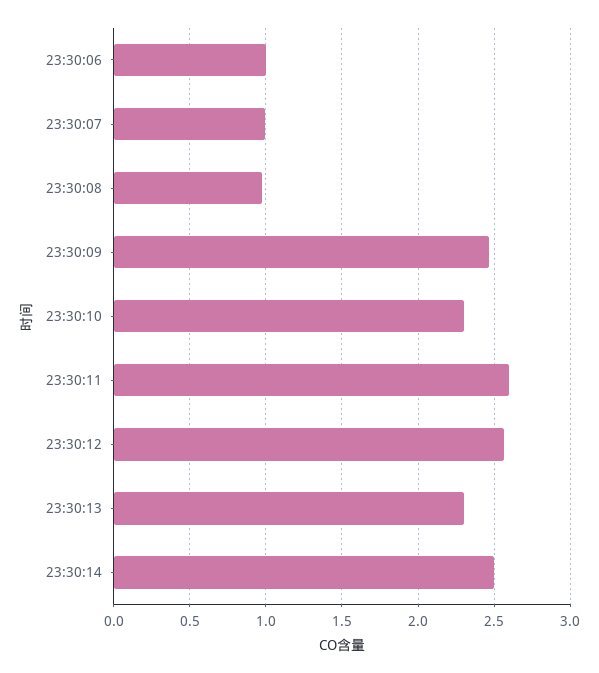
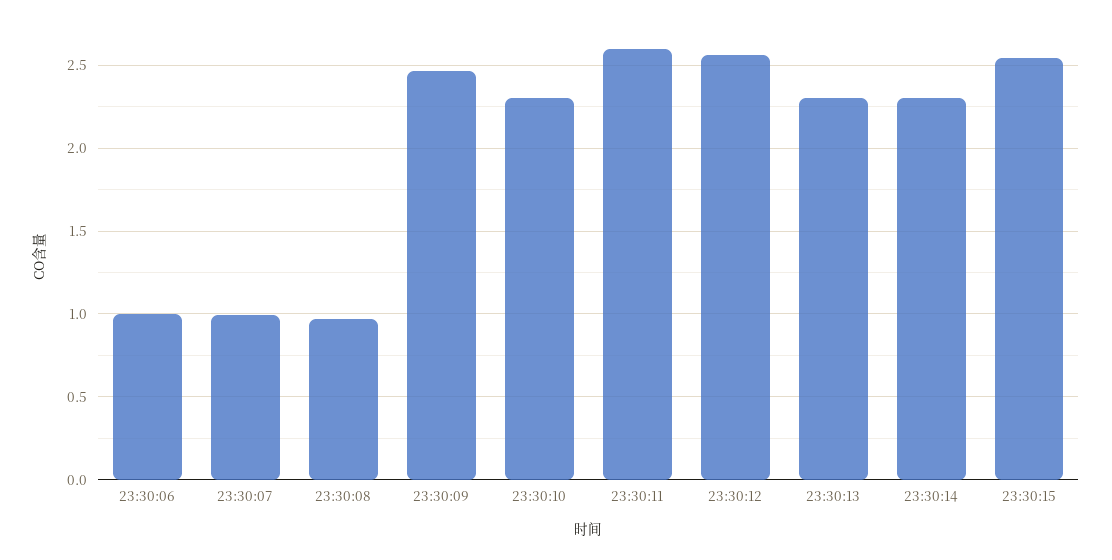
23:30:14: 2.5 -> 2.3
23:30:15: none -> 2.55

